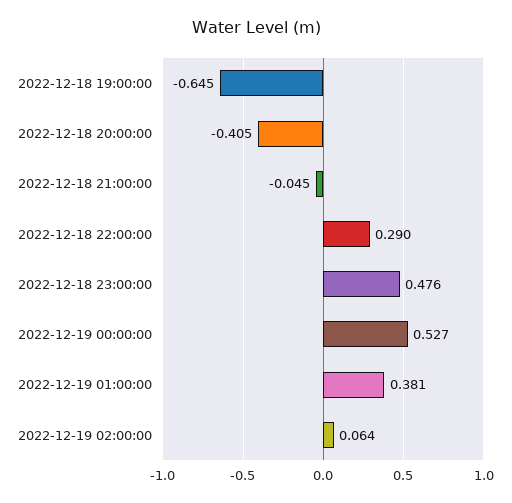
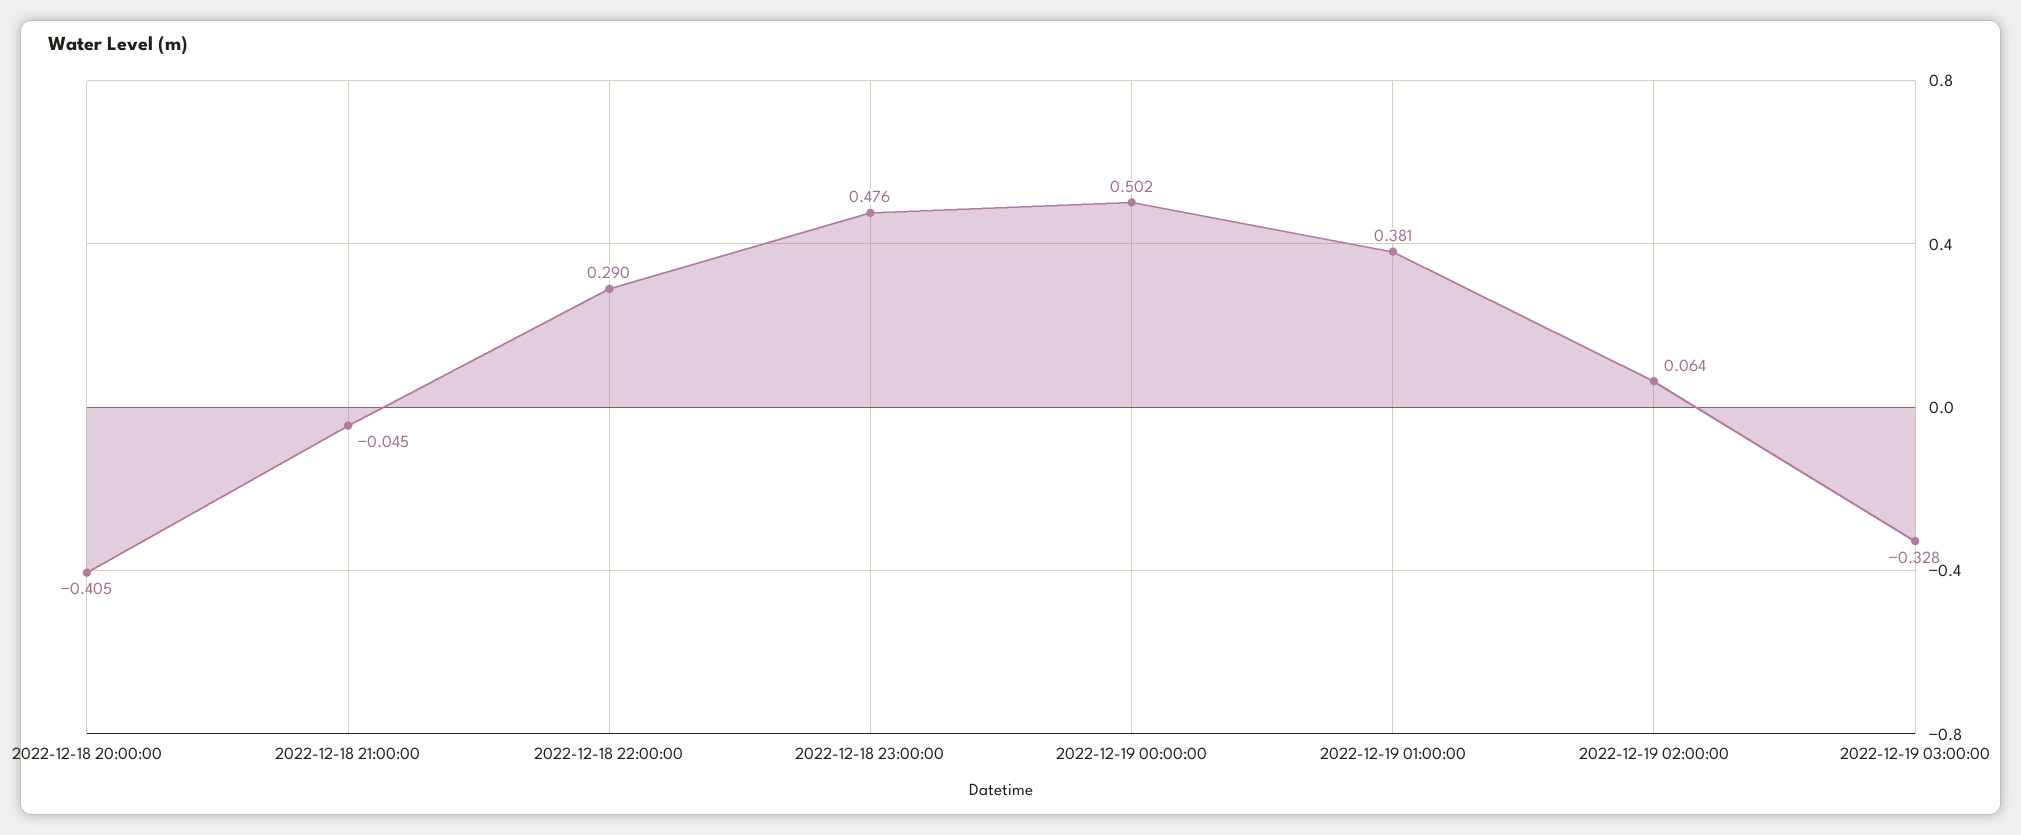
2022-12-18 19:00:00: -0.645 -> none
2022-12-19 00:00:00: 0.527 -> 0.502
2022-12-19 03:00:00: none -> -0.328

